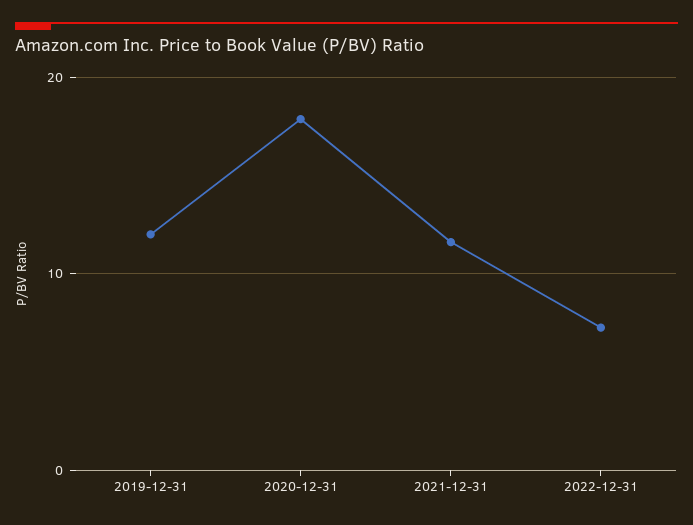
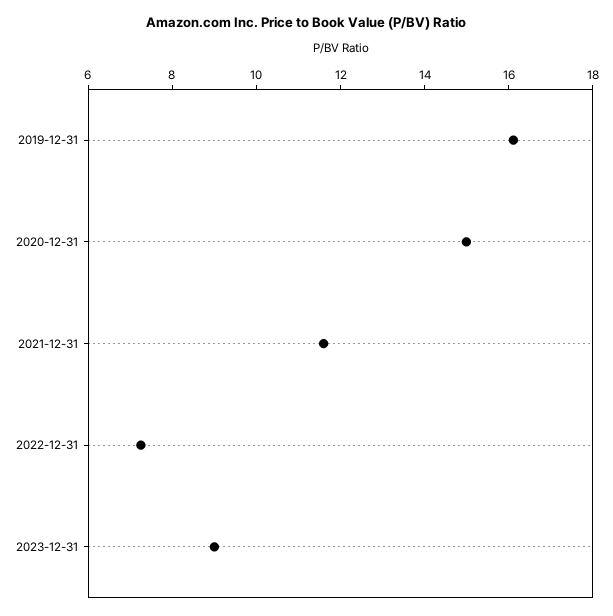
2019-12-31: 12 -> 16
2020-12-31: 18 -> 15
2023-12-31: none -> 9

